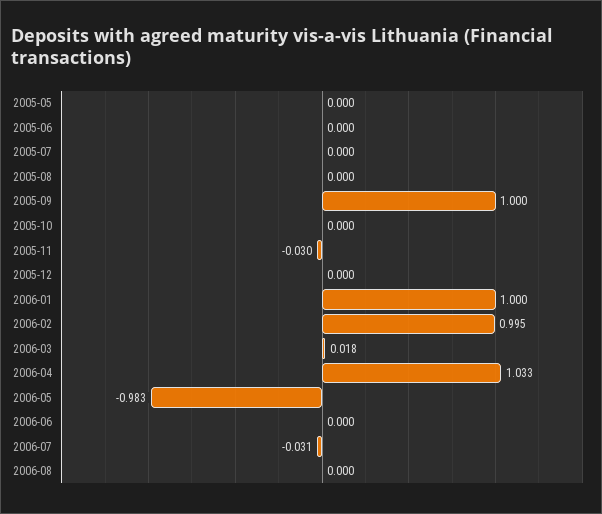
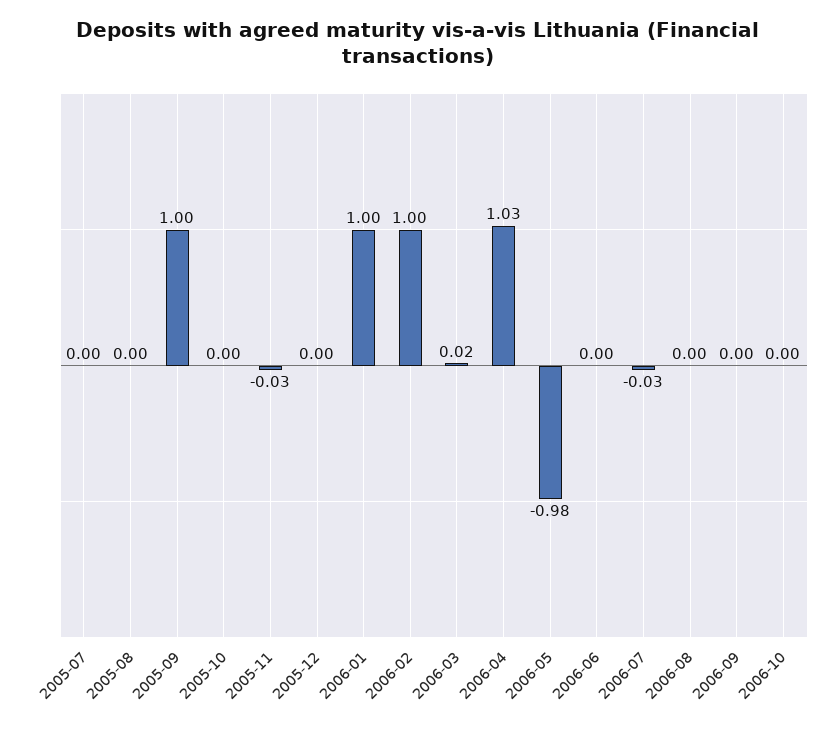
2005-05: 0 -> none
2005-06: 0 -> none
2006-09: none -> 0
2006-10: none -> 0

